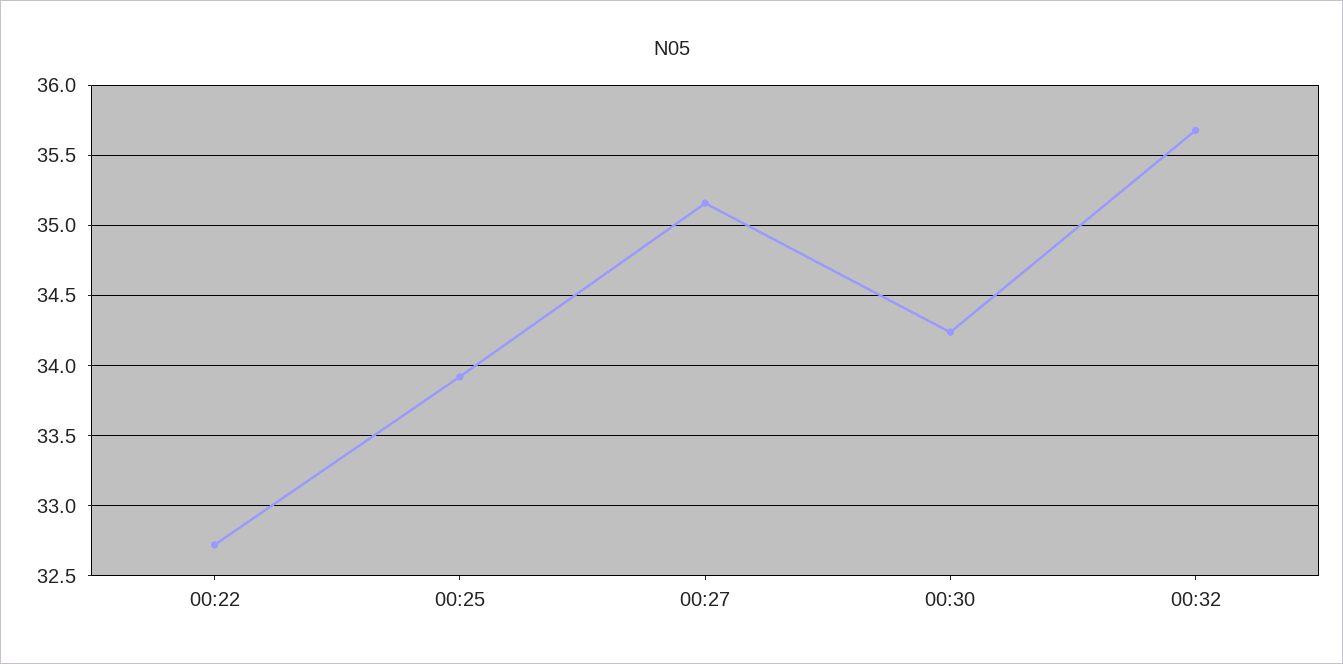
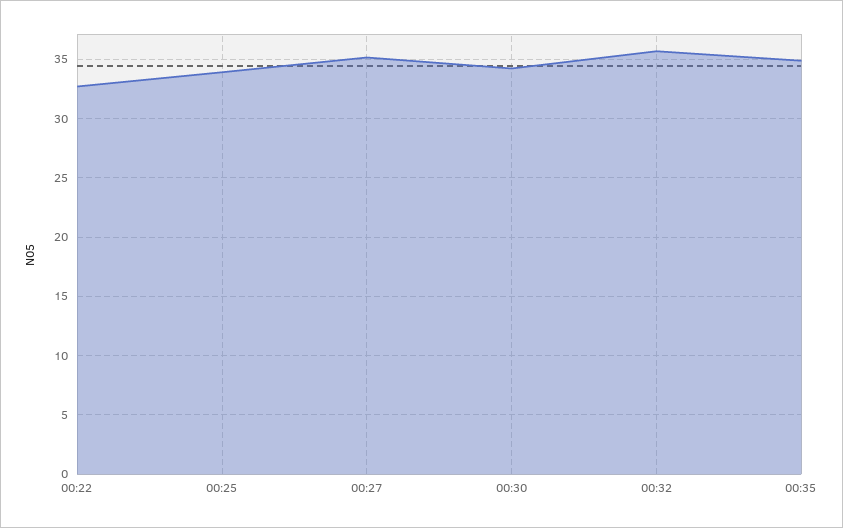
00:35: none -> 35

